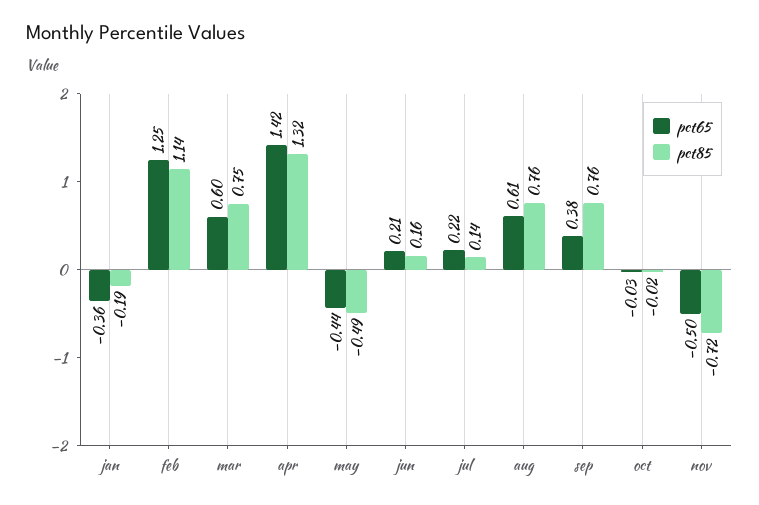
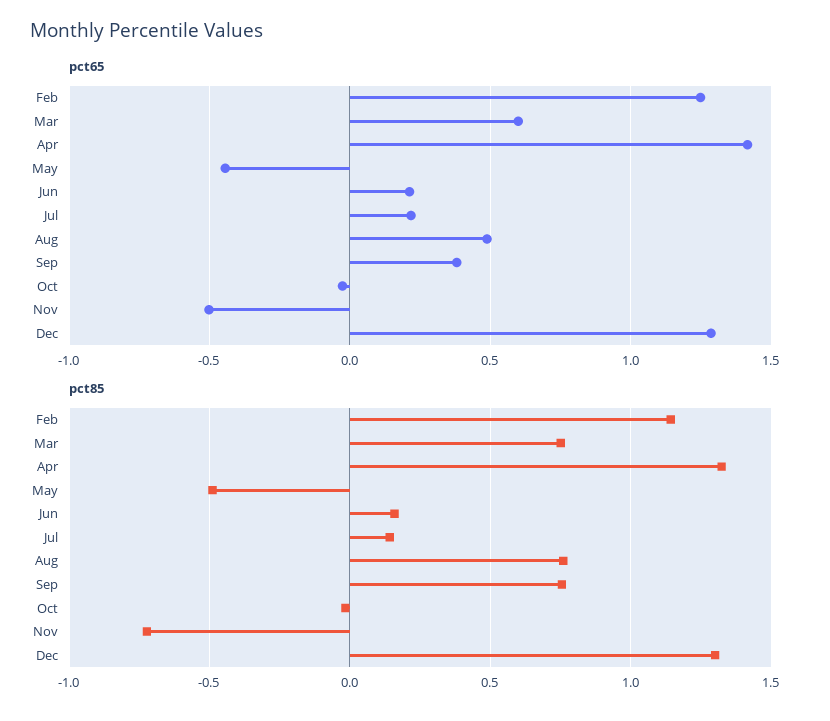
pct65, jan: -0.36 -> none
pct85, jan: -0.19 -> none
pct65, aug: 0.61 -> 0.5
pct65, Dec: none -> 1.3
pct85, Dec: none -> 1.3

